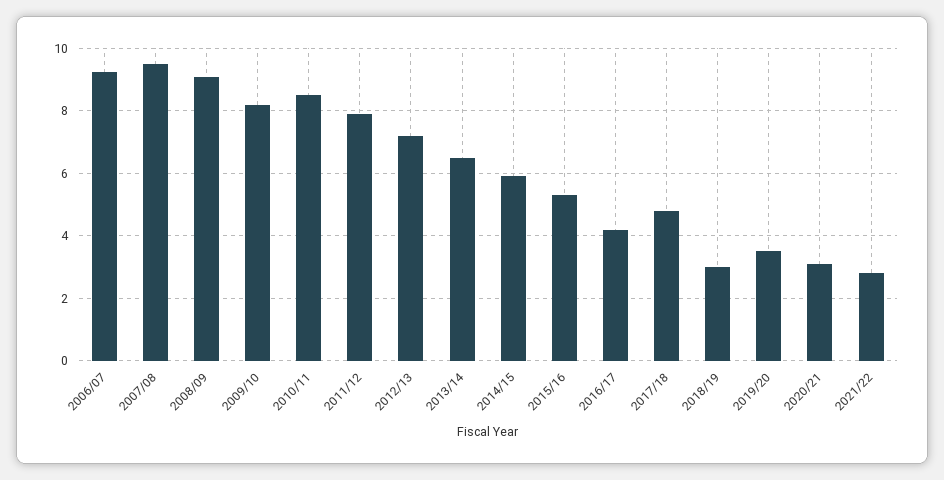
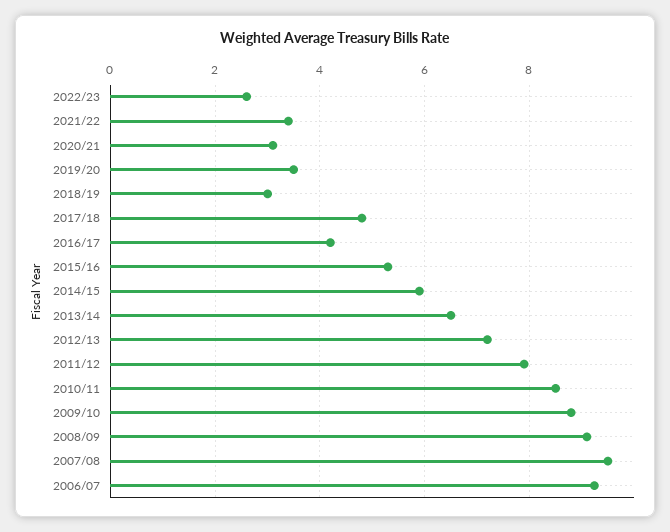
2009/10: 8.2 -> 8.8
2021/22: 2.8 -> 3.4
2022/23: none -> 2.6

